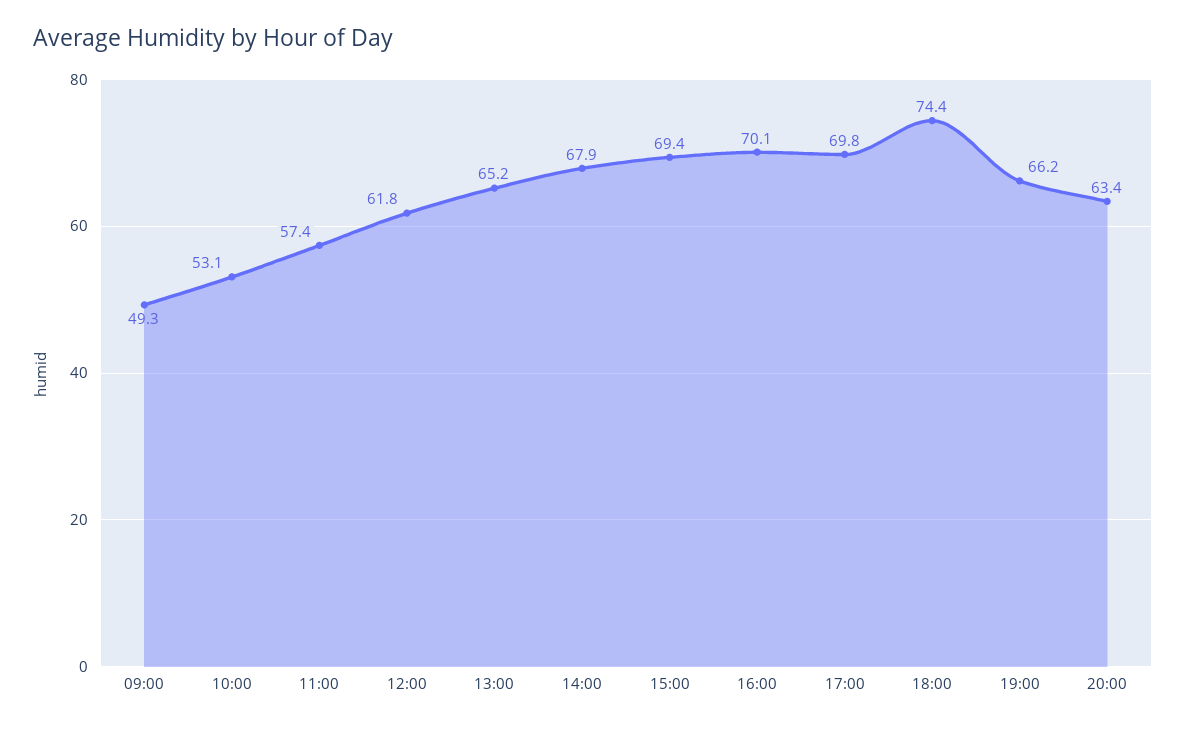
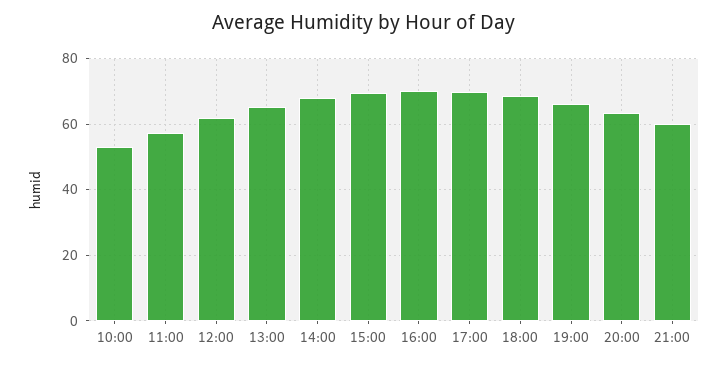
09:00: 49.3 -> none
18:00: 74.4 -> 68
21:00: none -> 60

